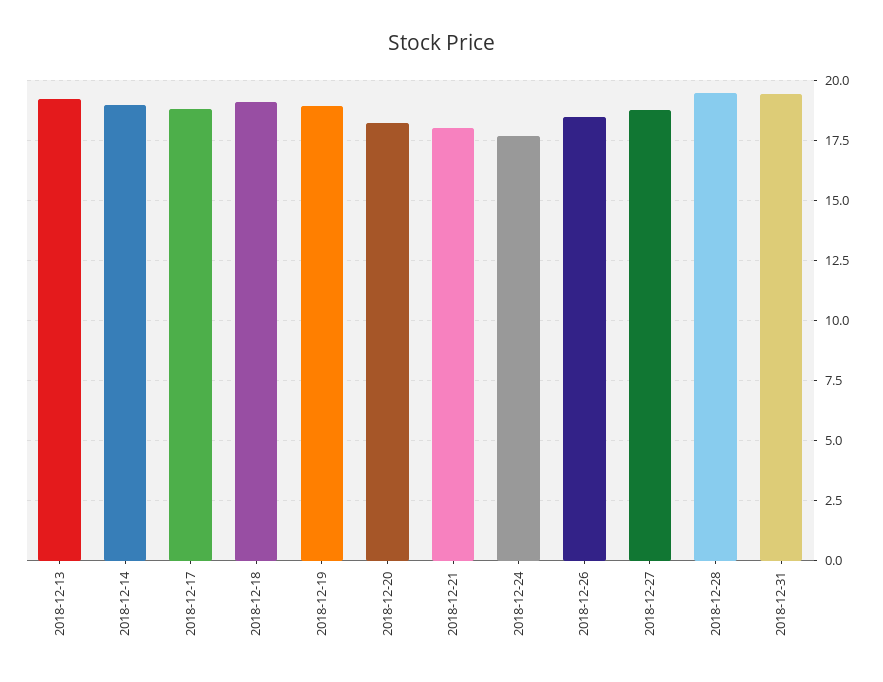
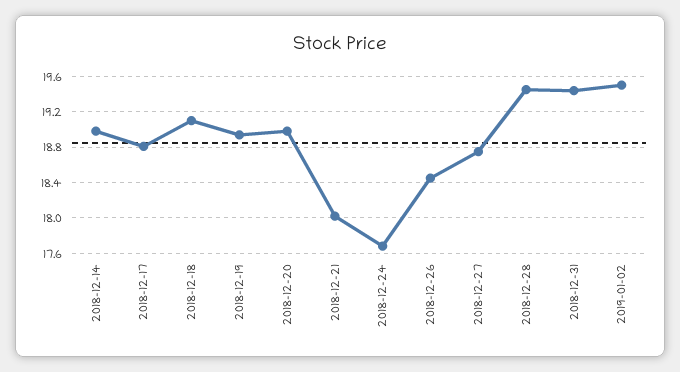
2018-12-13: 19.25 -> none
2018-12-20: 18.25 -> 19
2019-01-02: none -> 19.5

